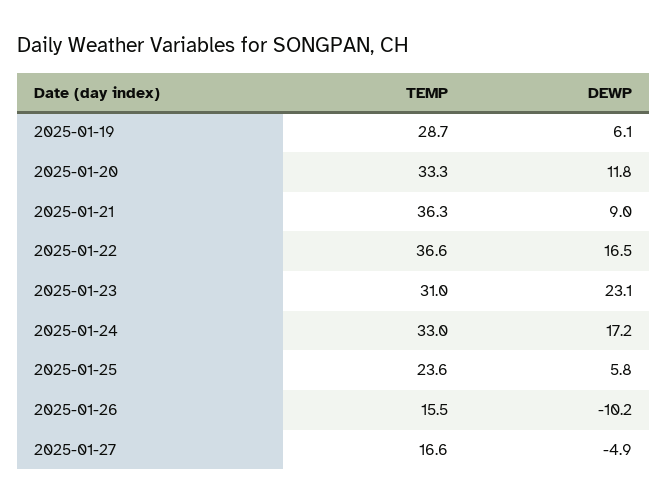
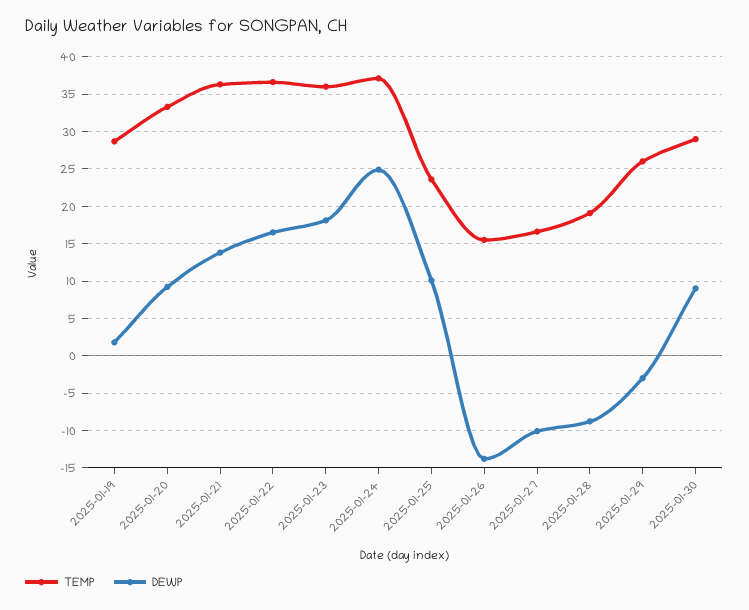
DEWP, 2025-01-19: 6.1 -> 2
DEWP, 2025-01-20: 11.8 -> 9
DEWP, 2025-01-21: 9 -> 14
TEMP, 2025-01-23: 31 -> 36
DEWP, 2025-01-23: 23.1 -> 18
TEMP, 2025-01-24: 33 -> 37
DEWP, 2025-01-24: 17.2 -> 25
DEWP, 2025-01-25: 5.8 -> 10
DEWP, 2025-01-26: -10.2 -> -14
DEWP, 2025-01-27: -4.9 -> -10
TEMP, 2025-01-28: none -> 19
DEWP, 2025-01-28: none -> -9
TEMP, 2025-01-29: none -> 26
DEWP, 2025-01-29: none -> -3
TEMP, 2025-01-30: none -> 29
DEWP, 2025-01-30: none -> 9

